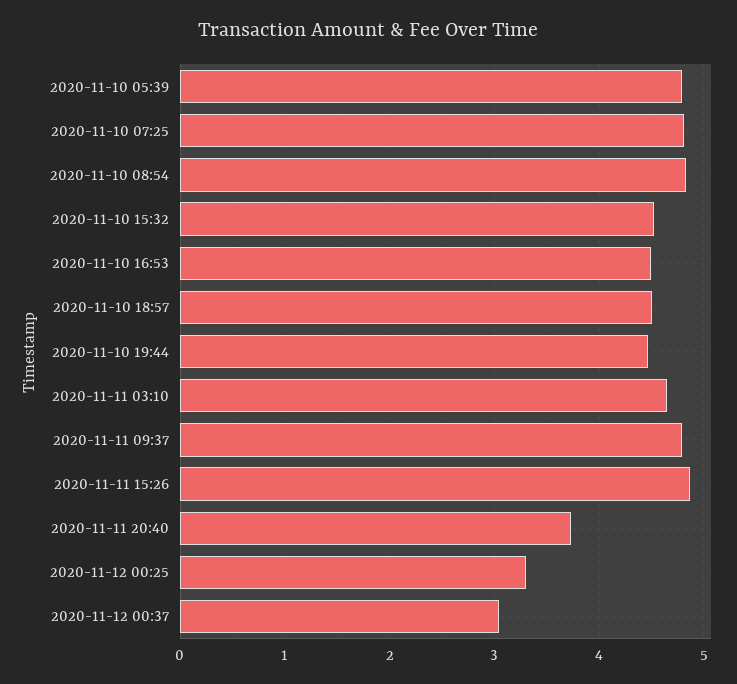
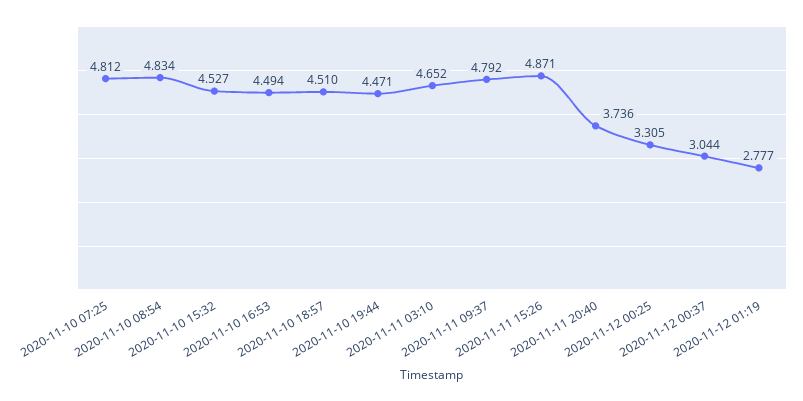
2020-11-10 05:39: 4.8 -> none
2020-11-12 01:19: none -> 2.777

